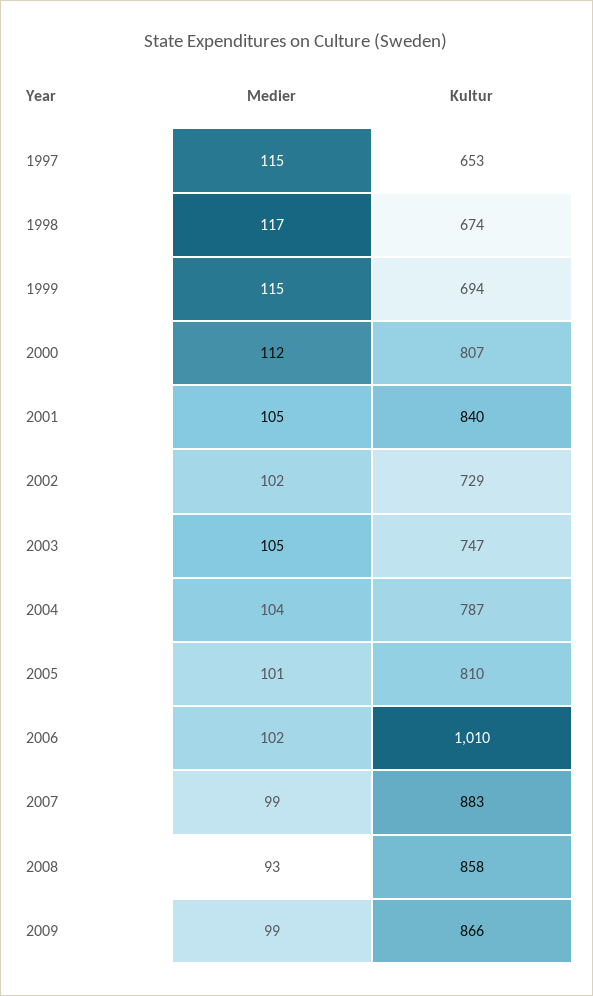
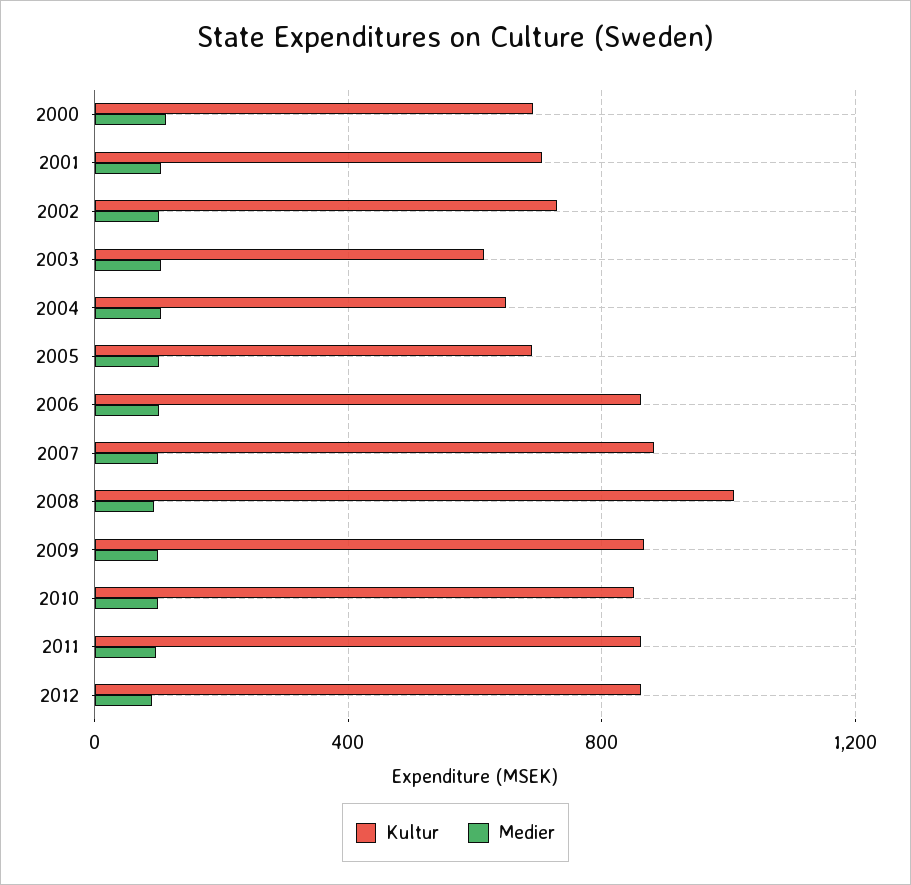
Medier, 1997: 115 -> none
Kultur, 1997: 653 -> none
Medier, 1998: 117 -> none
Kultur, 1998: 674 -> none
Medier, 1999: 115 -> none
Kultur, 1999: 694 -> none
Kultur, 2000: 807 -> 700
Kultur, 2001: 840 -> 700
Kultur, 2003: 747 -> 600
Kultur, 2004: 787 -> 650
Kultur, 2005: 810 -> 700
Kultur, 2006: 1010 -> 850
Kultur, 2008: 858 -> 1000
Kultur, 2010: none -> 850
Medier, 2010: none -> 100
Kultur, 2011: none -> 850
Medier, 2011: none -> 100
Kultur, 2012: none -> 850
Medier, 2012: none -> 100

